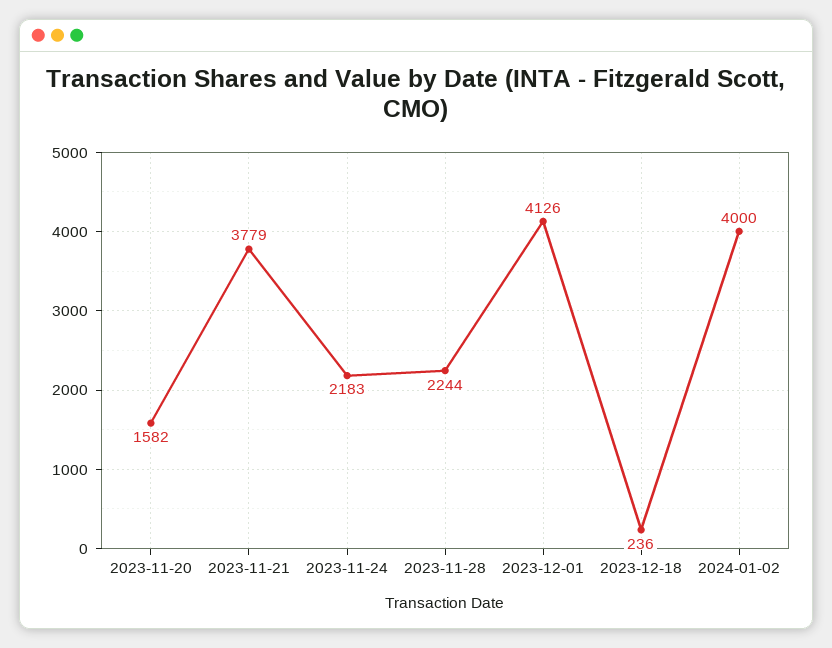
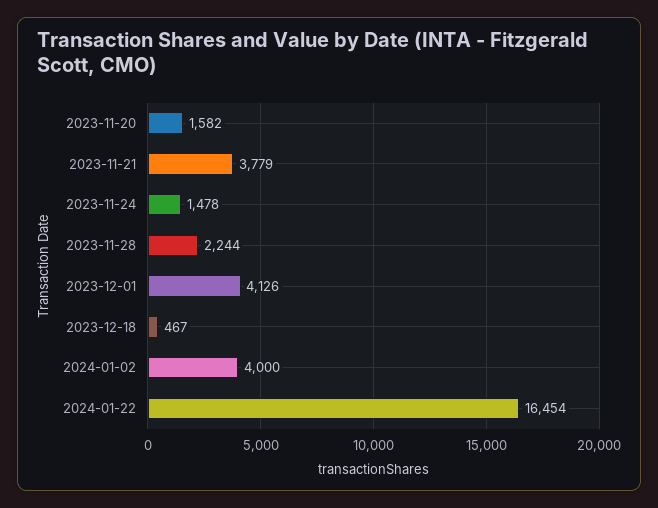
2023-11-24: 2183 -> 1478
2023-12-18: 236 -> 467
2024-01-22: none -> 16454

